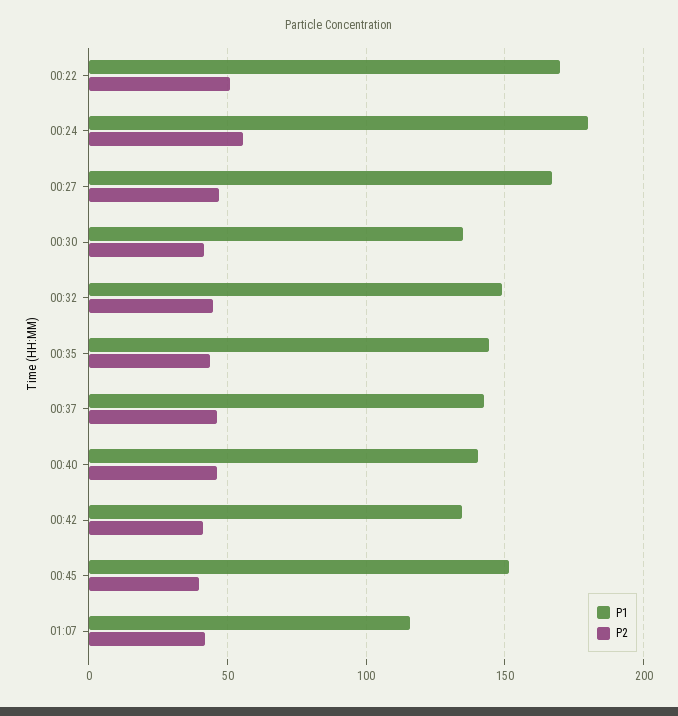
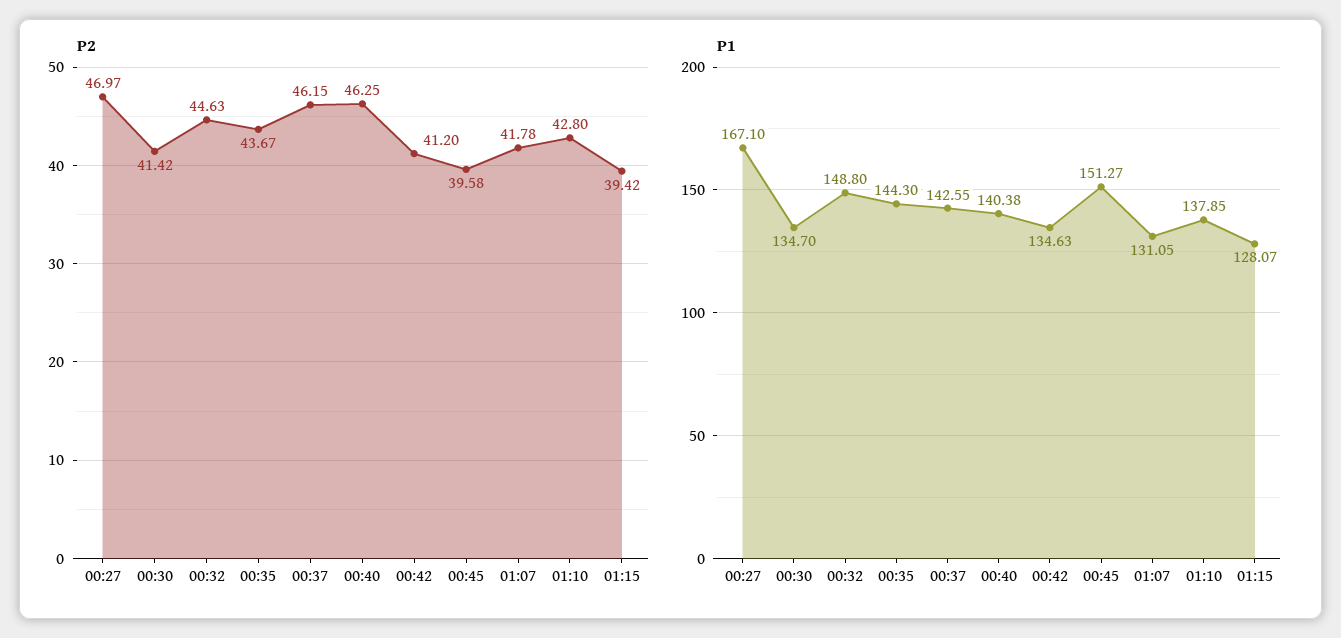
P1, 00:22: 170 -> none
P2, 00:22: 50 -> none
P1, 00:24: 180 -> none
P2, 00:24: 55 -> none
P1, 01:07: 115 -> 131.05
P2, 01:10: none -> 42.8
P2, 01:15: none -> 39.42
P1, 01:10: none -> 137.85
P1, 01:15: none -> 128.07

